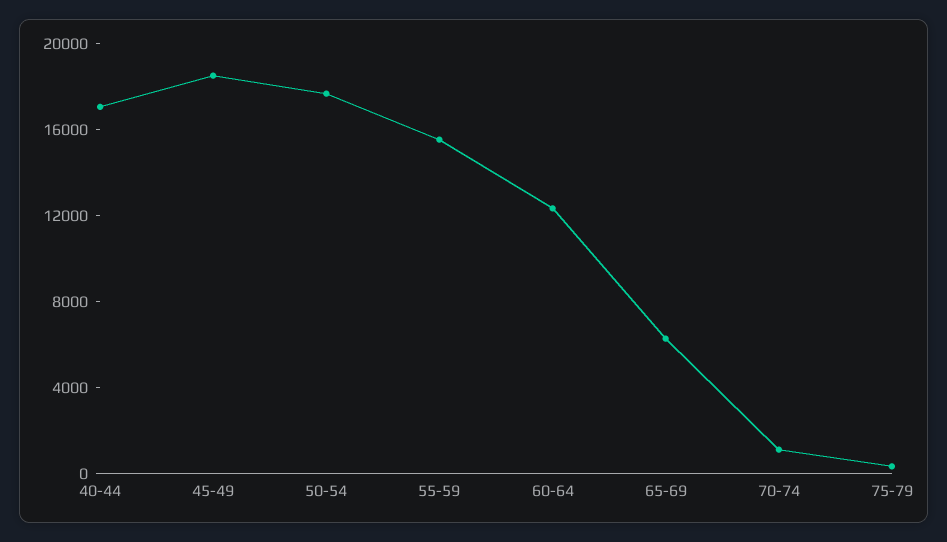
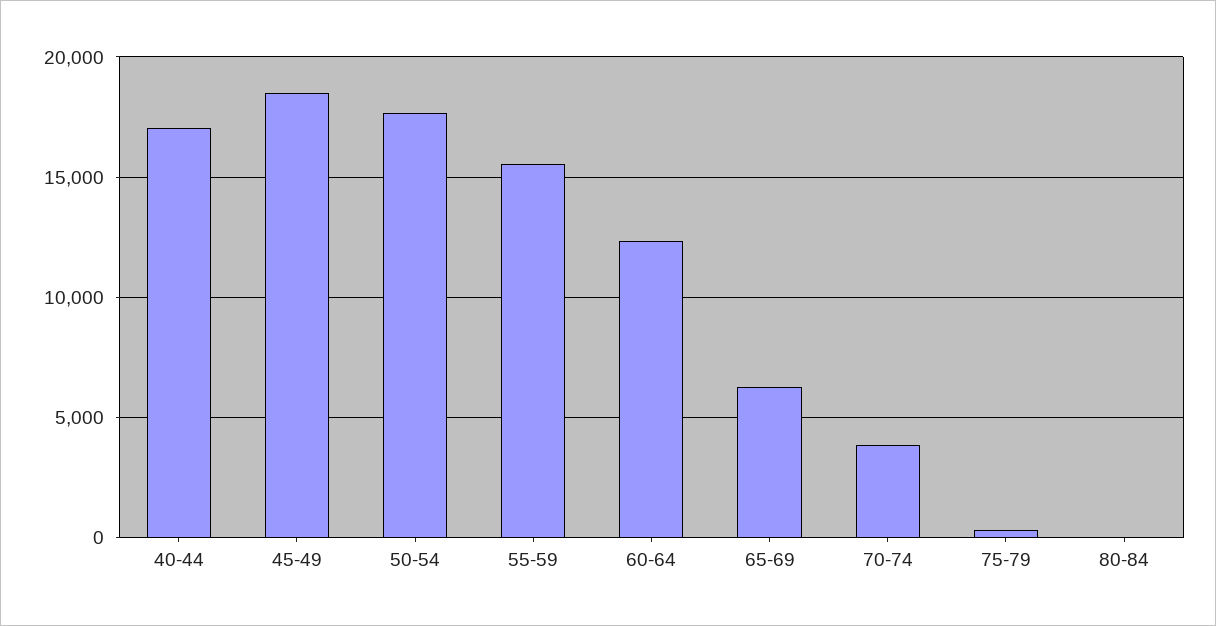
70-74: 1000 -> 4000
80-84: none -> 0

